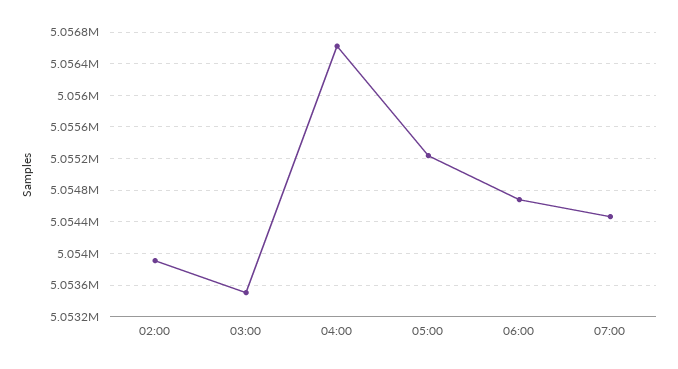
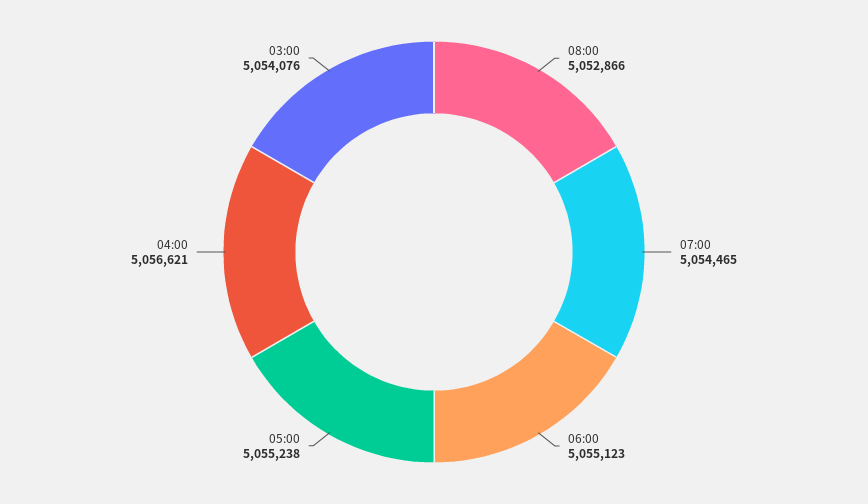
02:00: 5053900 -> none
03:00: 5053500 -> 5054076
06:00: 5054700 -> 5055123
08:00: none -> 5052866

